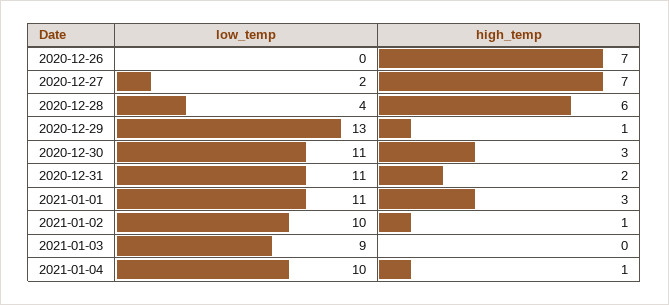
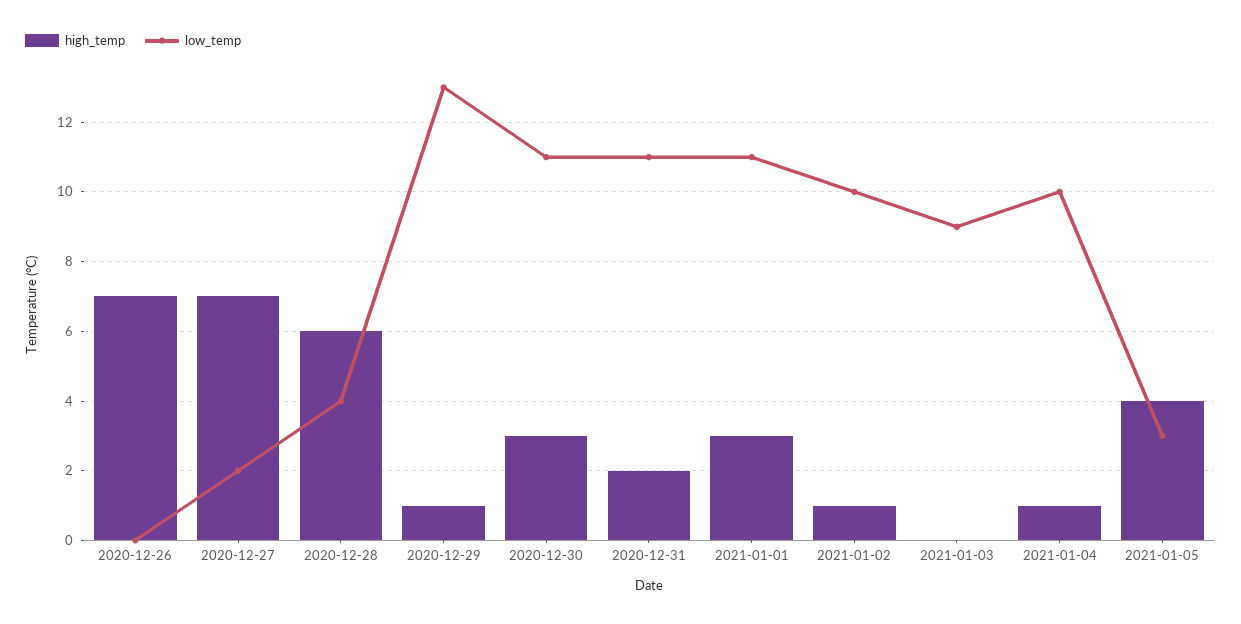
high_temp, 2021-01-05: none -> 4
low_temp, 2021-01-05: none -> 3

